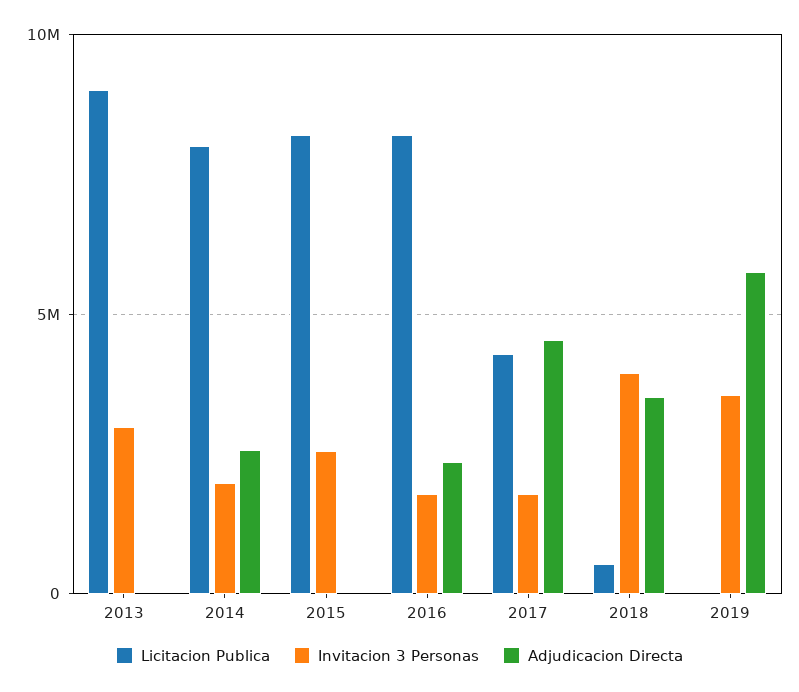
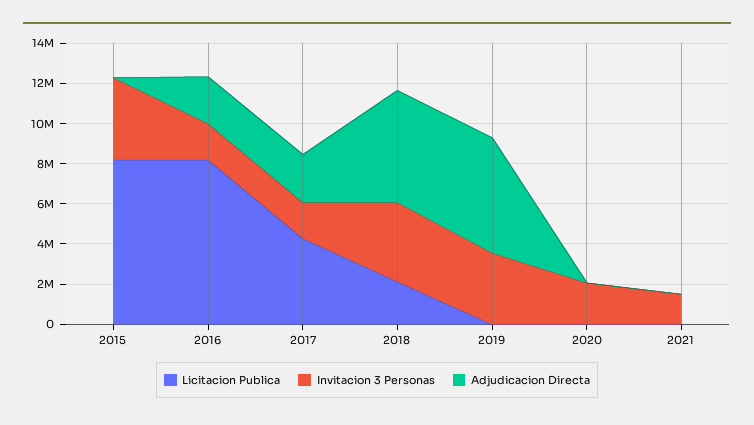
Licitacion Publica, 2013: 9000000 -> none
Invitacion 3 Personas, 2013: 3000000 -> none
Adjudicacion Directa, 2013: 0 -> none
Licitacion Publica, 2014: 8000000 -> none
Invitacion 3 Personas, 2014: 2000000 -> none
Adjudicacion Directa, 2014: 2500000 -> none
Invitacion 3 Personas, 2015: 2500000 -> 4000000
Adjudicacion Directa, 2017: 4500000 -> 2500000
Licitacion Publica, 2018: 500000 -> 2000000
Adjudicacion Directa, 2018: 3500000 -> 5500000
Licitacion Publica, 2020: none -> 0
Invitacion 3 Personas, 2020: none -> 2000000
Adjudicacion Directa, 2020: none -> 0
Licitacion Publica, 2021: none -> 0
Invitacion 3 Personas, 2021: none -> 1500000
Adjudicacion Directa, 2021: none -> 0

